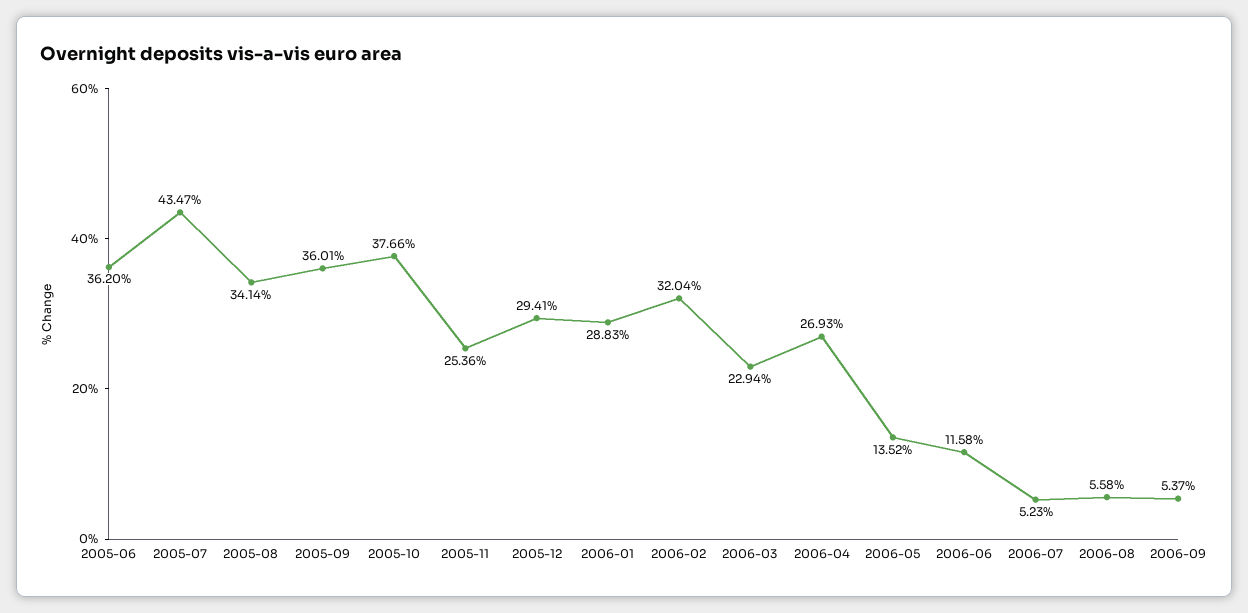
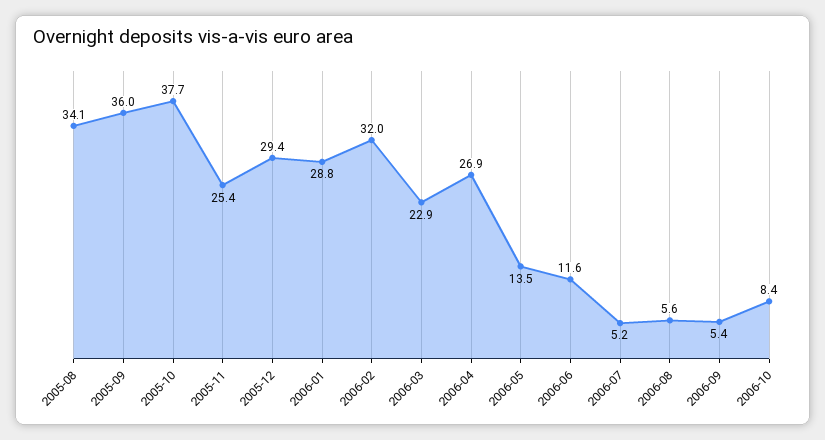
2005-06: 36.2 -> none
2005-07: 43.47 -> none
2006-10: none -> 8.4

